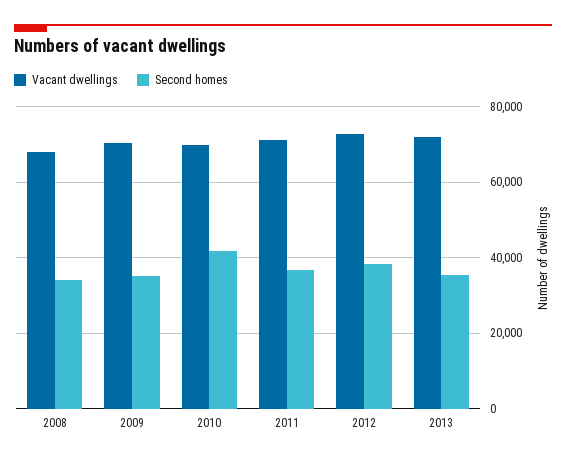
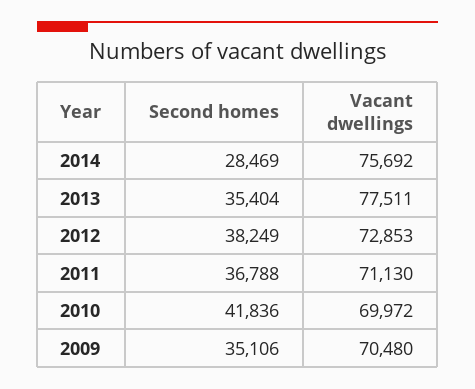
Vacant dwellings, 2008: 68000 -> none
Second homes, 2008: 34000 -> none
Vacant dwellings, 2013: 72000 -> 77511
Second homes, 2014: none -> 28469
Vacant dwellings, 2014: none -> 75692

